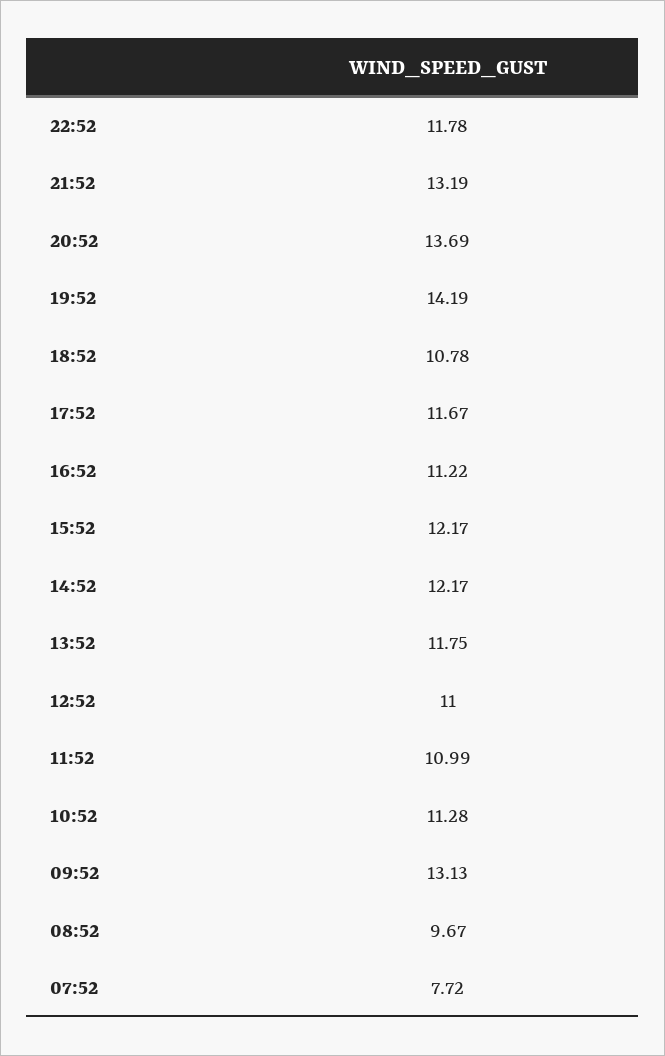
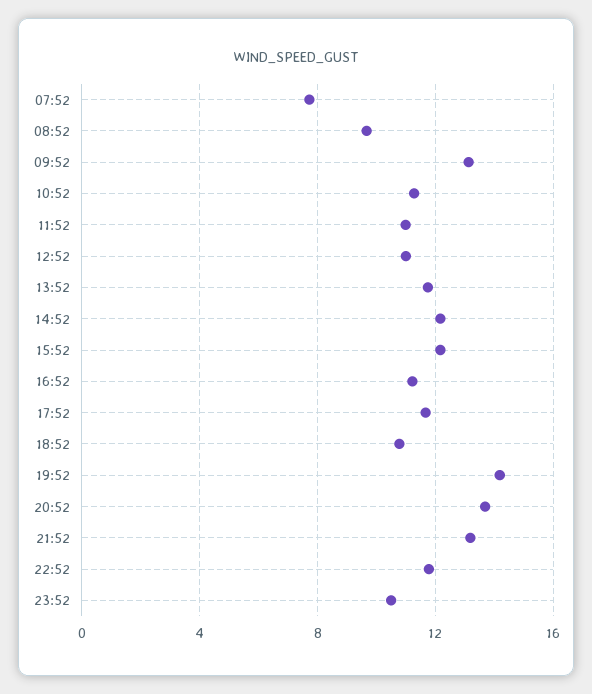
23:52: none -> 10.5

